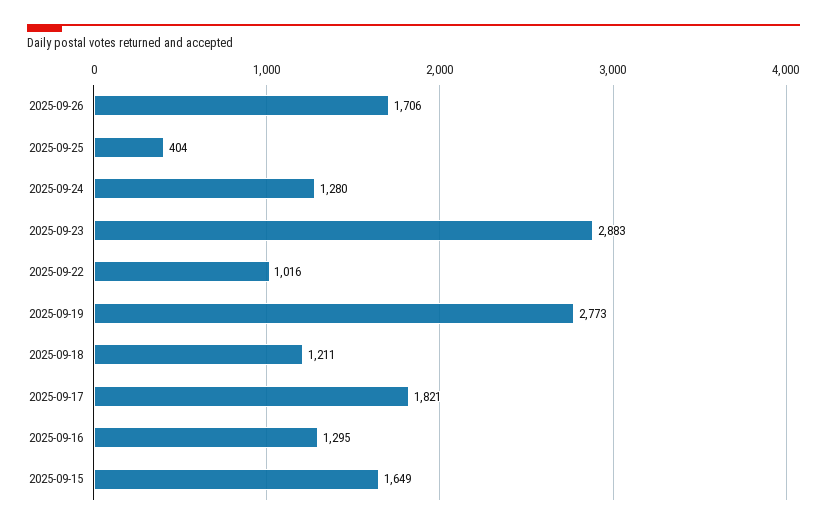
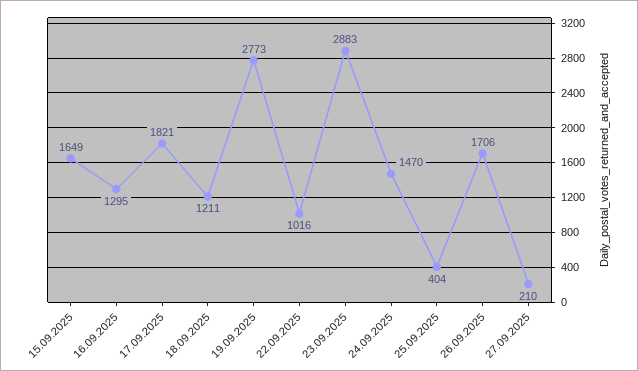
2025-09-24: 1280 -> 1470
27.09.2025: none -> 210

